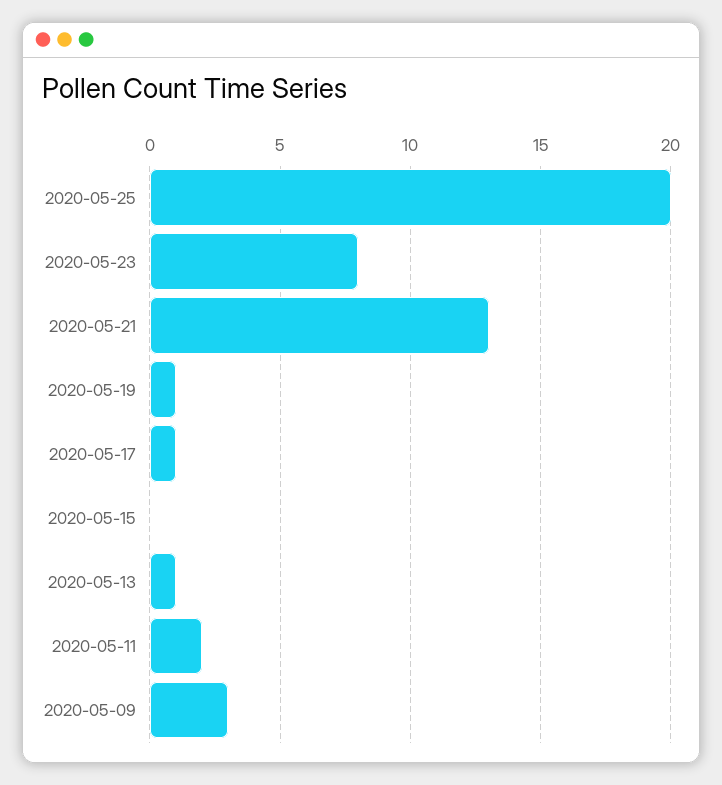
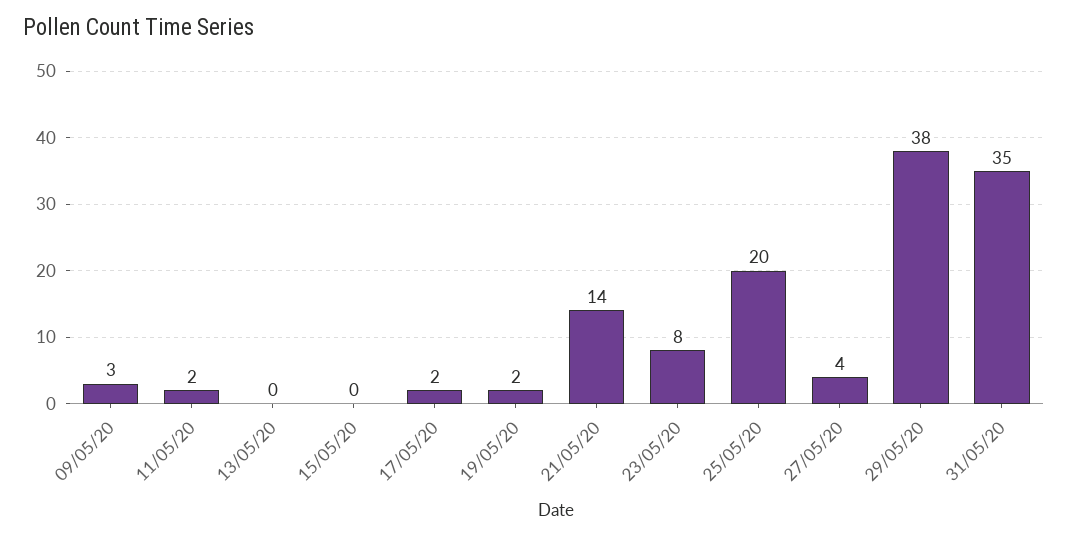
2020-05-21: 13 -> 14
2020-05-19: 1 -> 2
2020-05-17: 1 -> 2
2020-05-13: 1 -> 0
27/05/20: none -> 4
29/05/20: none -> 38
31/05/20: none -> 35

